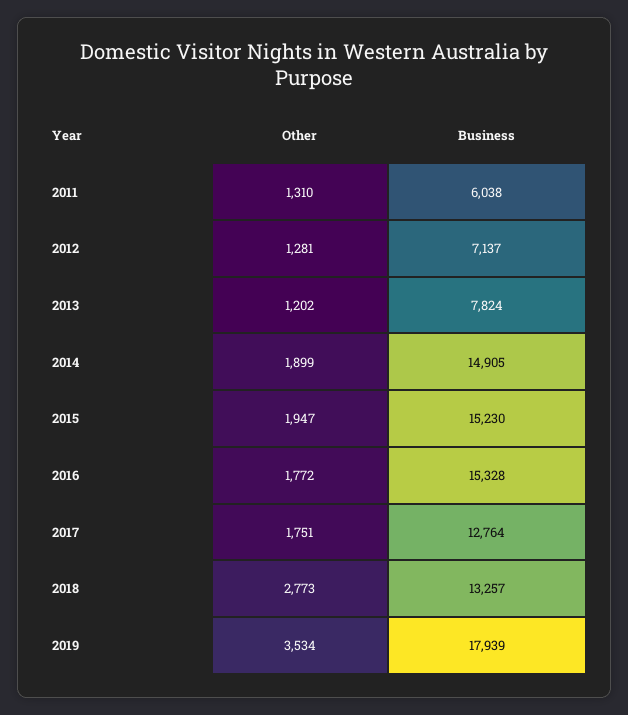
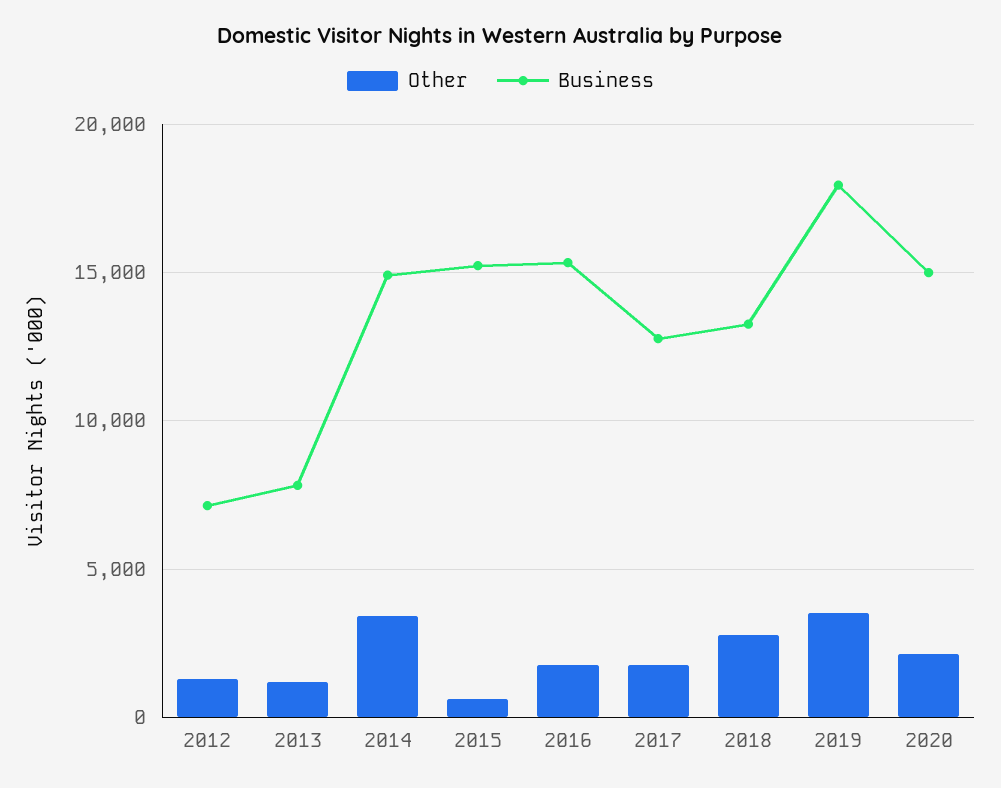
Other, 2011: 1310 -> none
Business, 2011: 6038 -> none
Other, 2014: 1899 -> 3500
Other, 2015: 1947 -> 500
Other, 2020: none -> 2000
Business, 2020: none -> 15000

